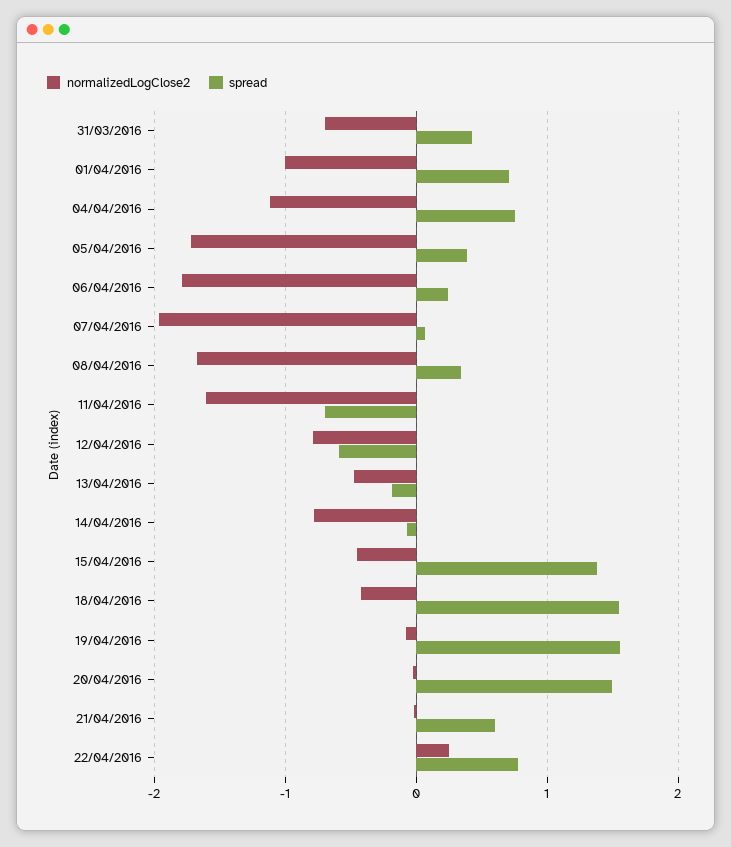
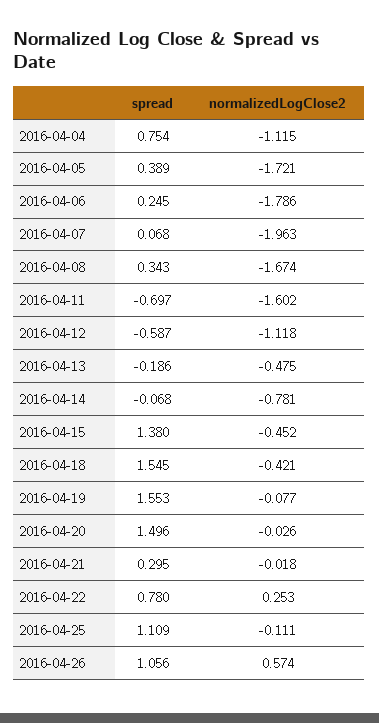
normalizedLogClose2, 31/03/2016: -0.7 -> none
spread, 31/03/2016: 0.4 -> none
normalizedLogClose2, 01/04/2016: -1 -> none
spread, 01/04/2016: 0.7 -> none
normalizedLogClose2, 12/04/2016: -0.8 -> -1.118
spread, 21/04/2016: 0.6 -> 0.295
spread, 2016-04-25: none -> 1.109
normalizedLogClose2, 2016-04-25: none -> -0.111
spread, 2016-04-26: none -> 1.056
normalizedLogClose2, 2016-04-26: none -> 0.574

